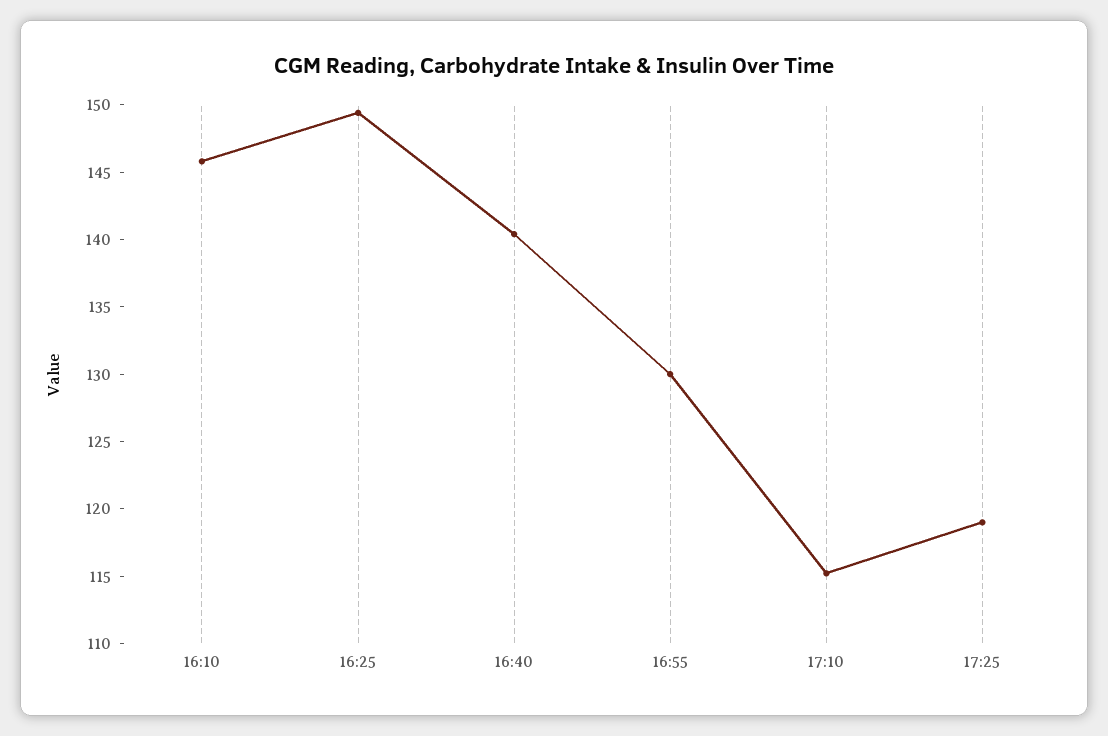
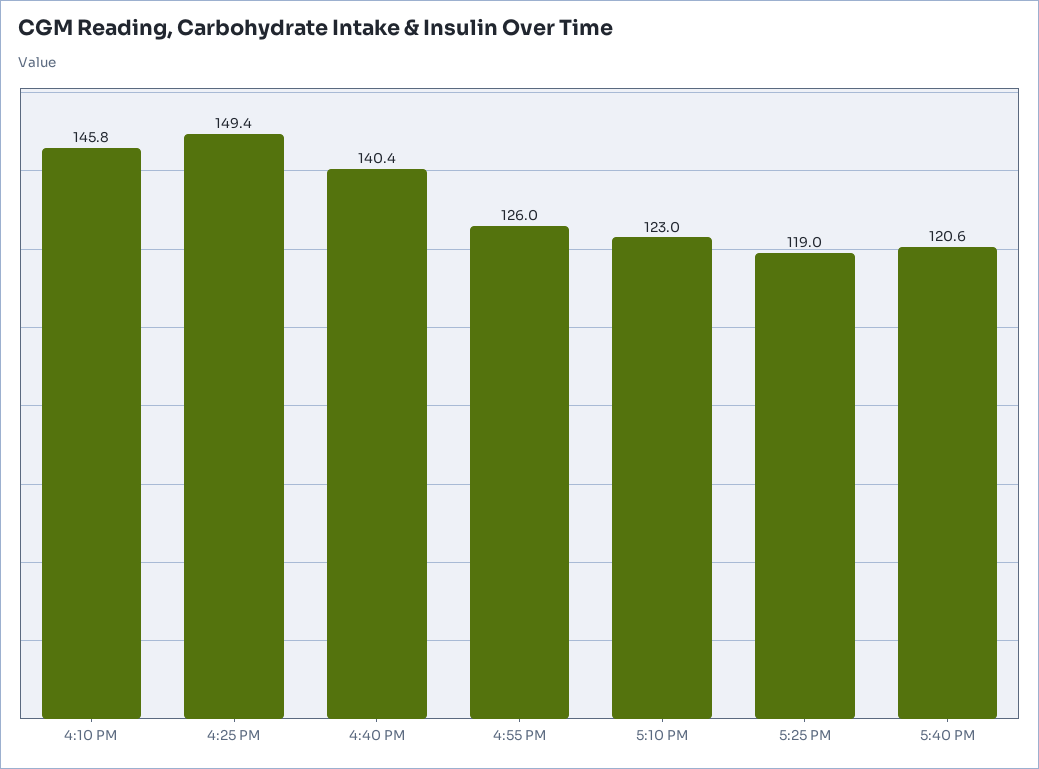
16:55: 130 -> 126
17:10: 115 -> 123
5:40 PM: none -> 120.6

